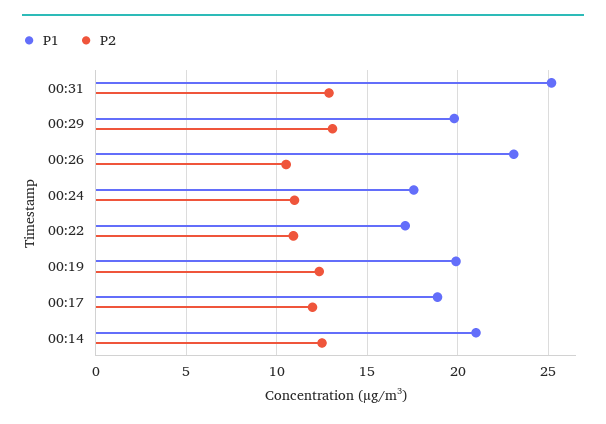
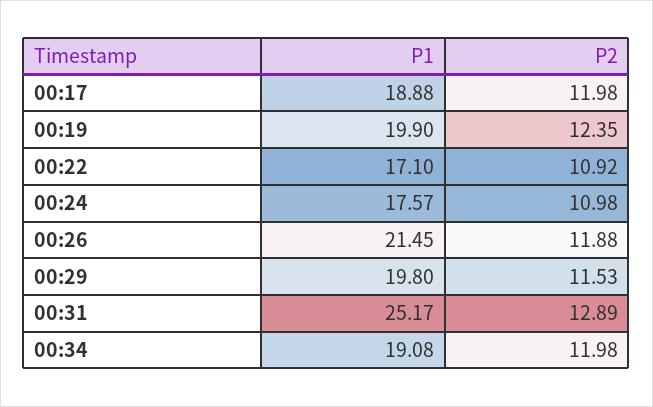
P2, 00:29: 13 -> 11.53
P1, 00:26: 23 -> 21.45
P2, 00:26: 10.5 -> 11.88
P1, 00:14: 21 -> none
P2, 00:14: 12.5 -> none
P1, 00:34: none -> 19.08
P2, 00:34: none -> 11.98

